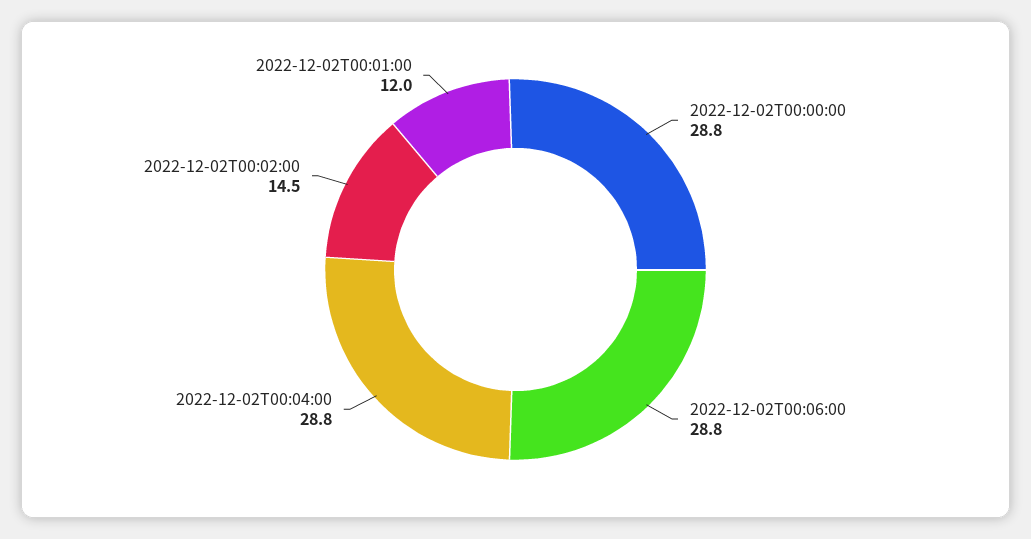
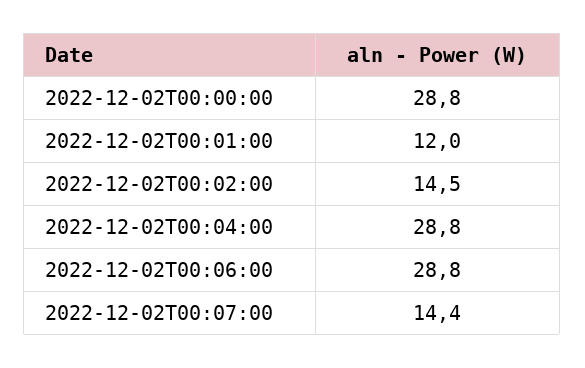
2022-12-02T00:07:00: none -> 14.4

